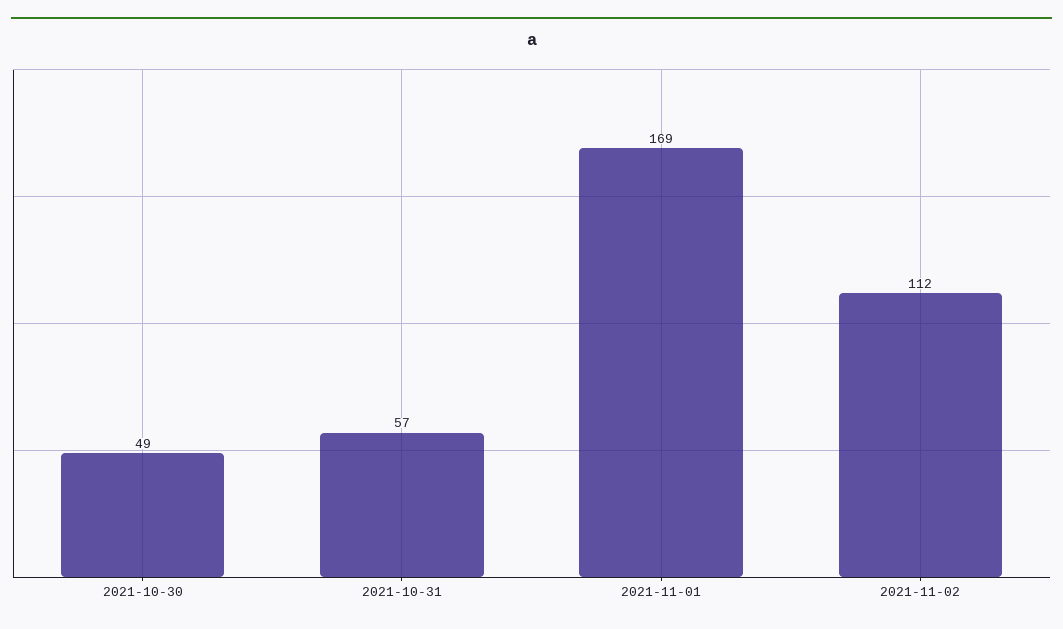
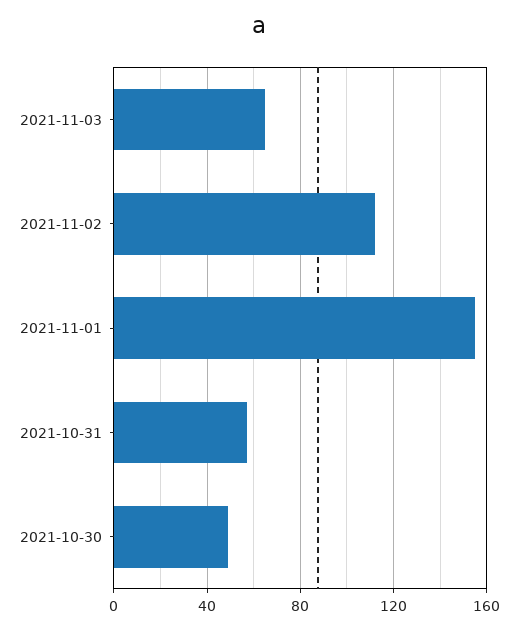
2021-11-01: 169 -> 155
2021-11-03: none -> 65

